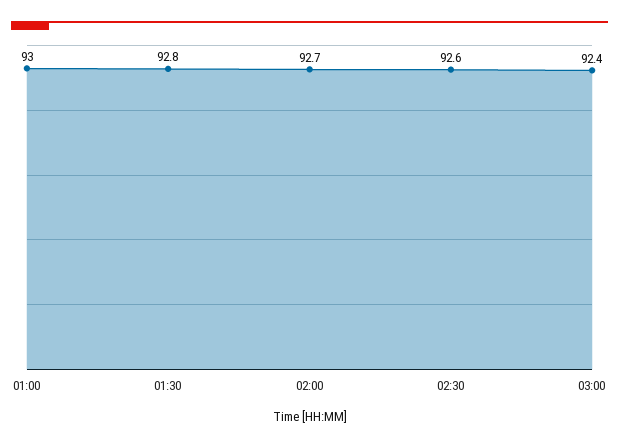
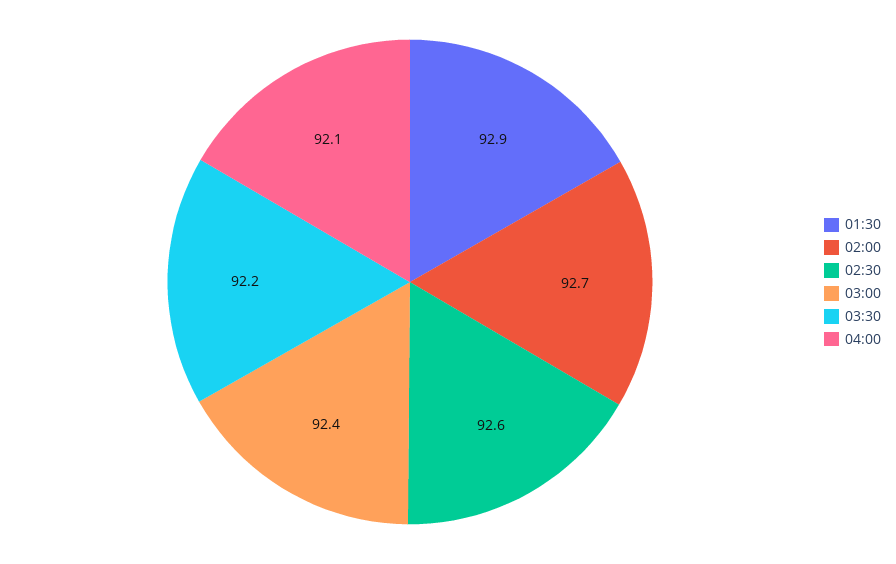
01:00: 93 -> none
01:30: 92.8 -> 92.9
03:30: none -> 92.2
04:00: none -> 92.1

